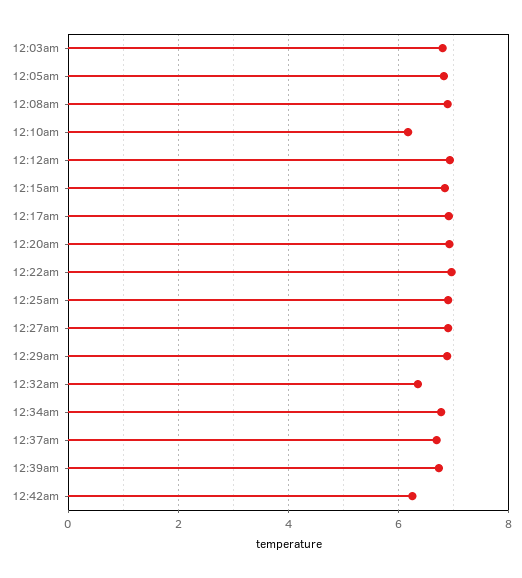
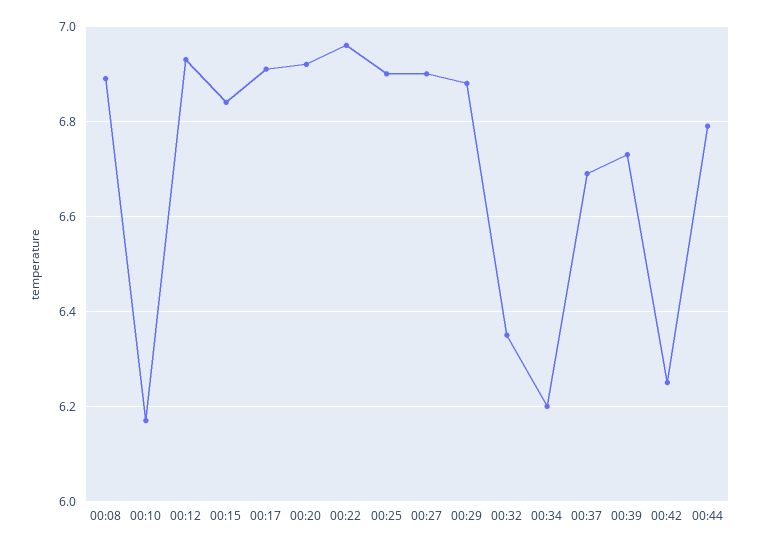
12:03am: 6.8 -> none
12:05am: 6.8 -> none
12:34am: 6.8 -> 6.2
00:44: none -> 6.8

